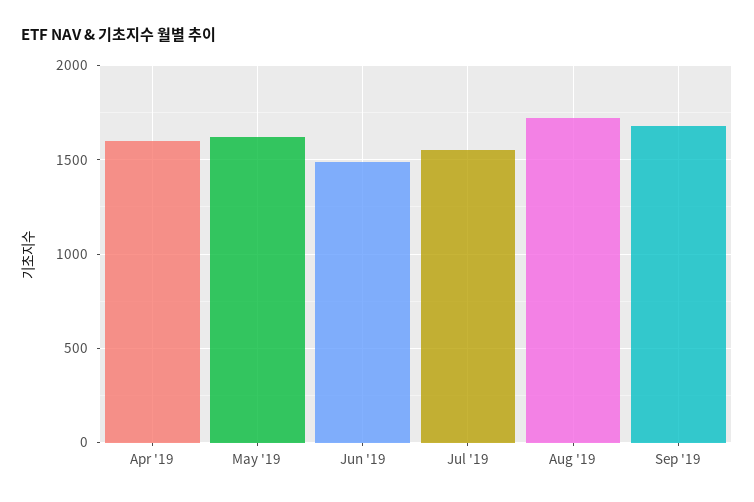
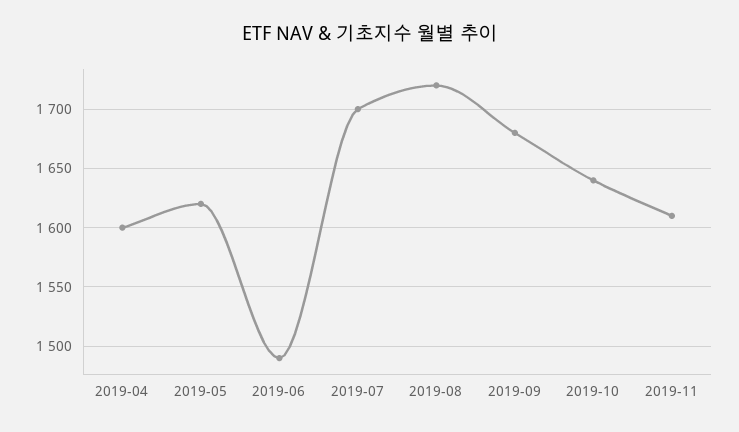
Jul '19: 1550 -> 1700
2019-10: none -> 1640
2019-11: none -> 1610

